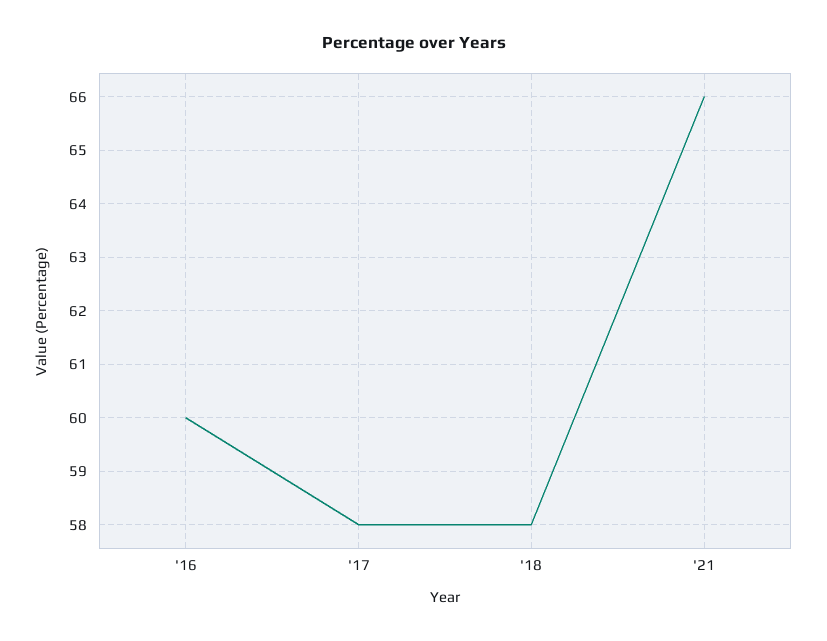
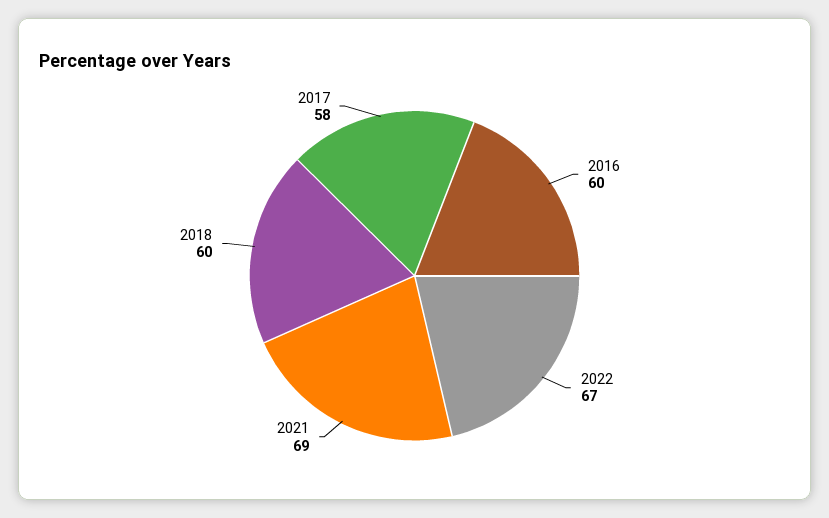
'18: 58 -> 60
'21: 66 -> 69
2022: none -> 67

